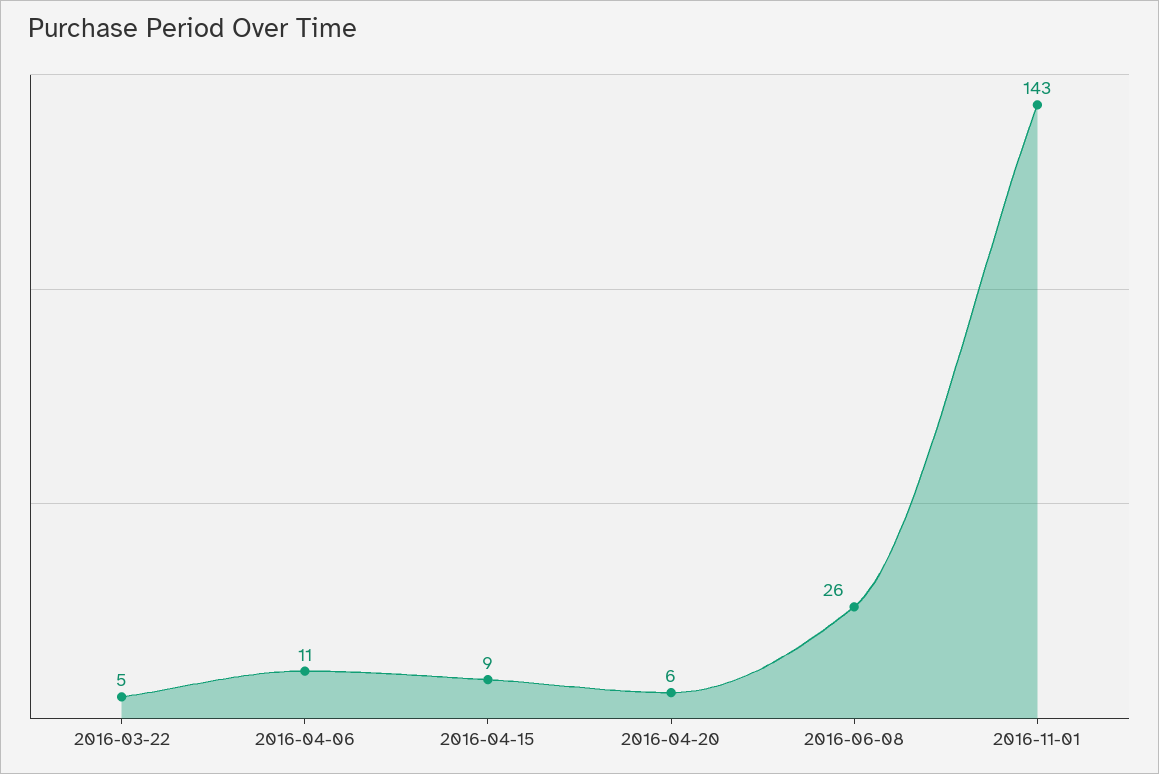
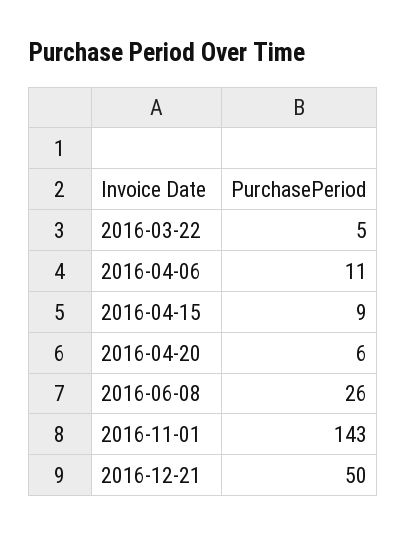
2016-12-21: none -> 50

